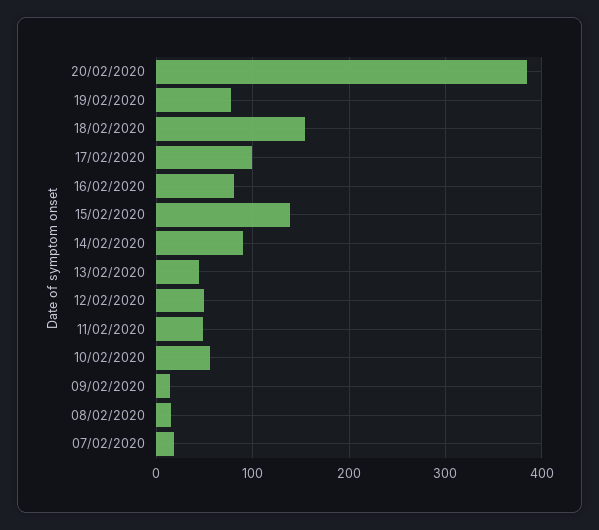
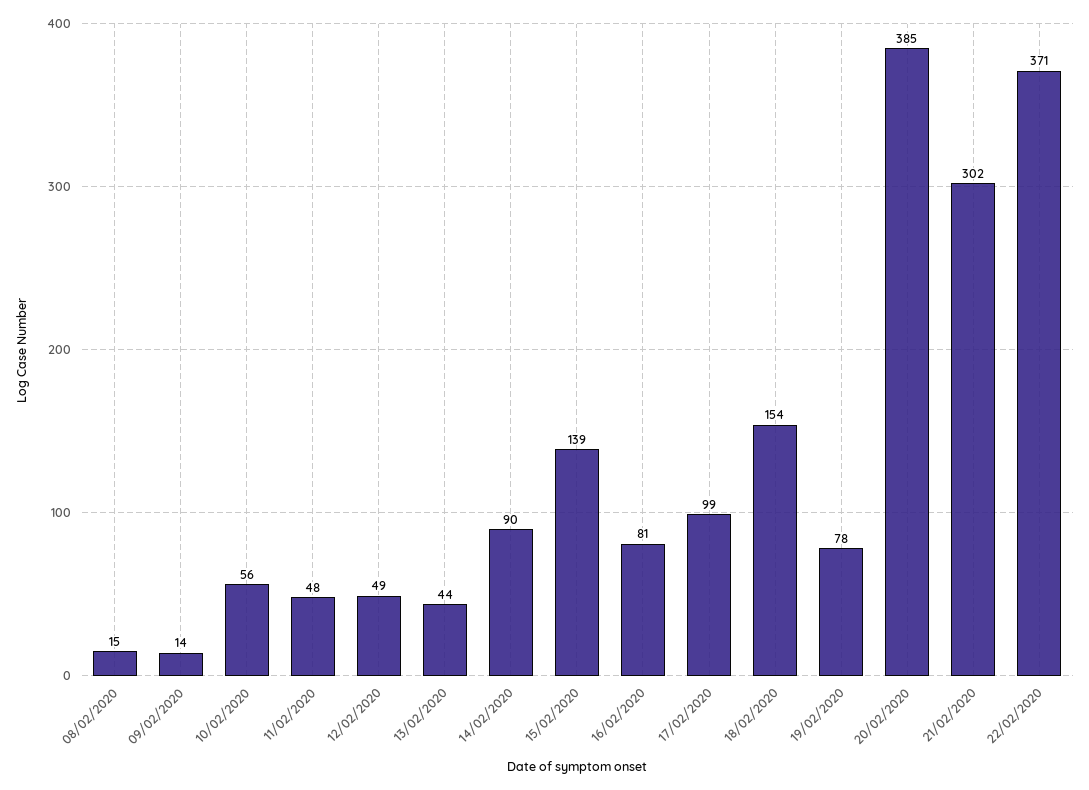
07/02/2020: 20 -> none
21/02/2020: none -> 302
22/02/2020: none -> 371

